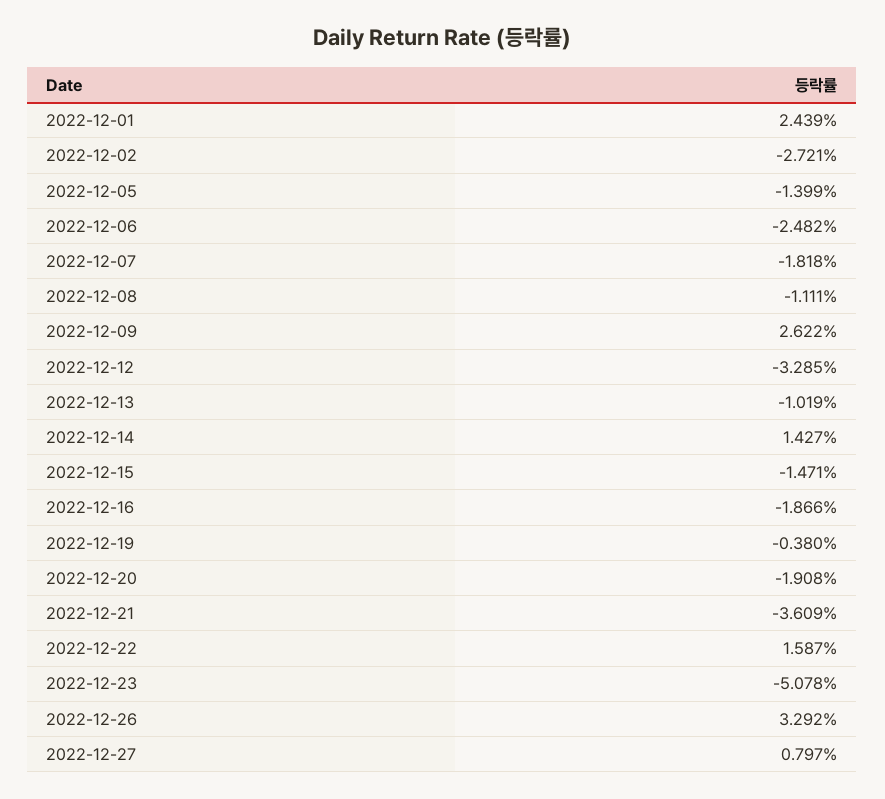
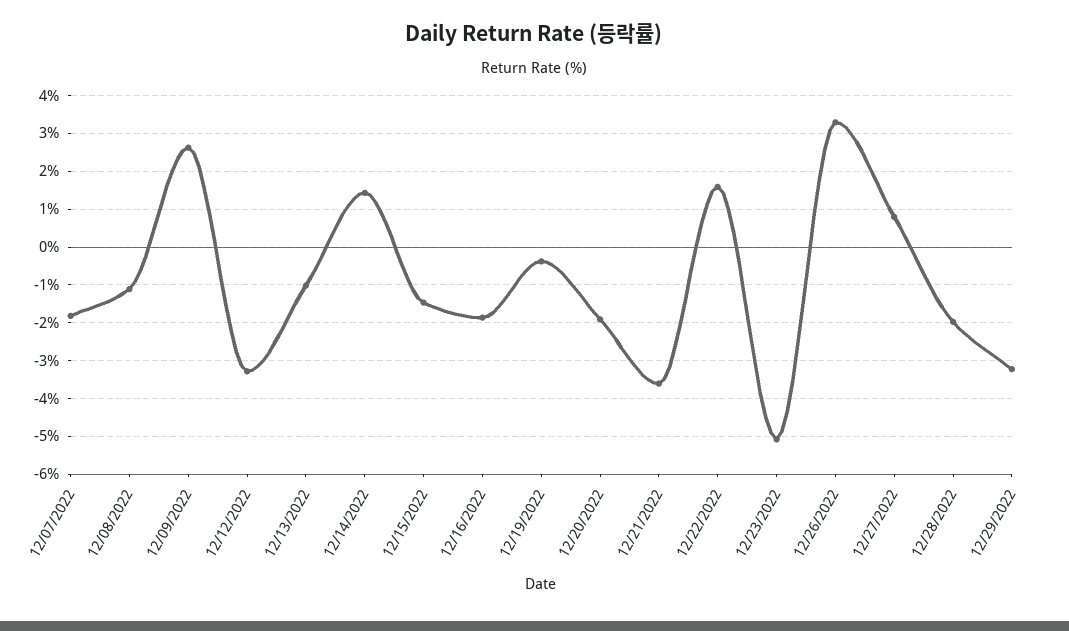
2022-12-01: 2.439 -> none
2022-12-02: -2.721 -> none
2022-12-05: -1.399 -> none
2022-12-06: -2.482 -> none
12/28/2022: none -> -2
12/29/2022: none -> -3.2

